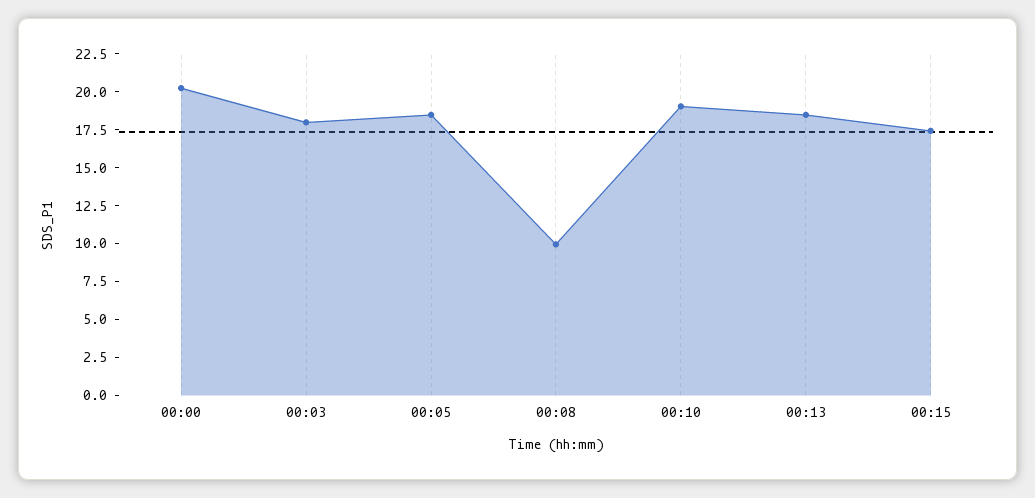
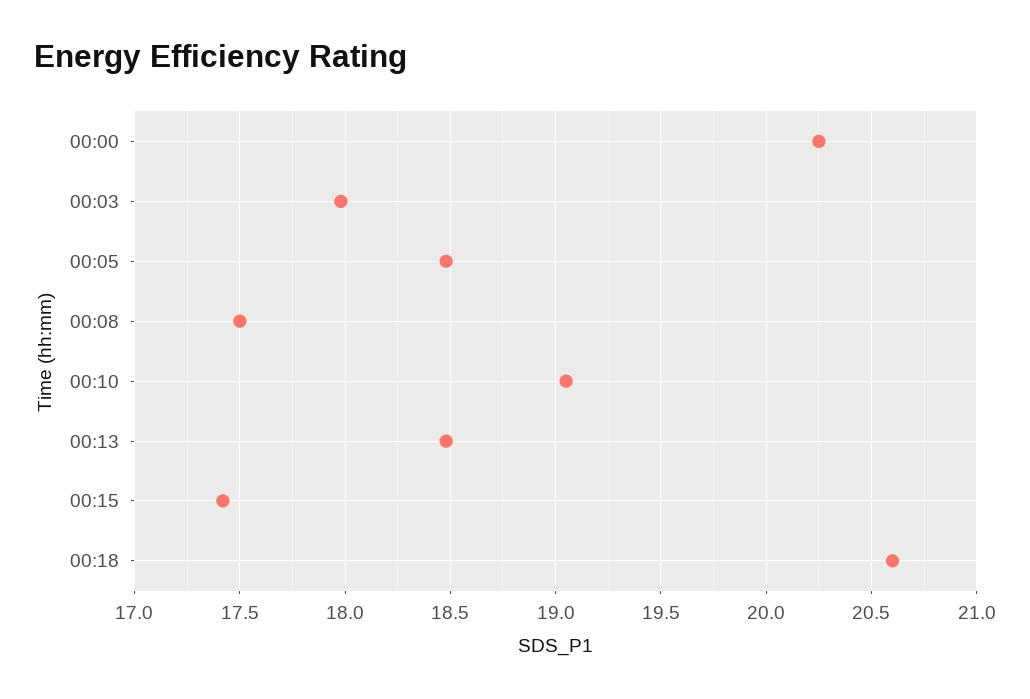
00:08: 10 -> 17.5
00:18: none -> 20.6

